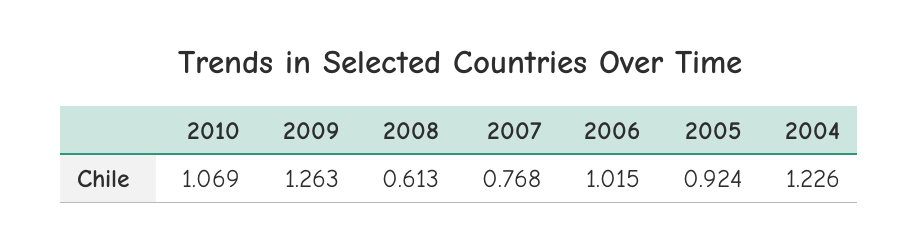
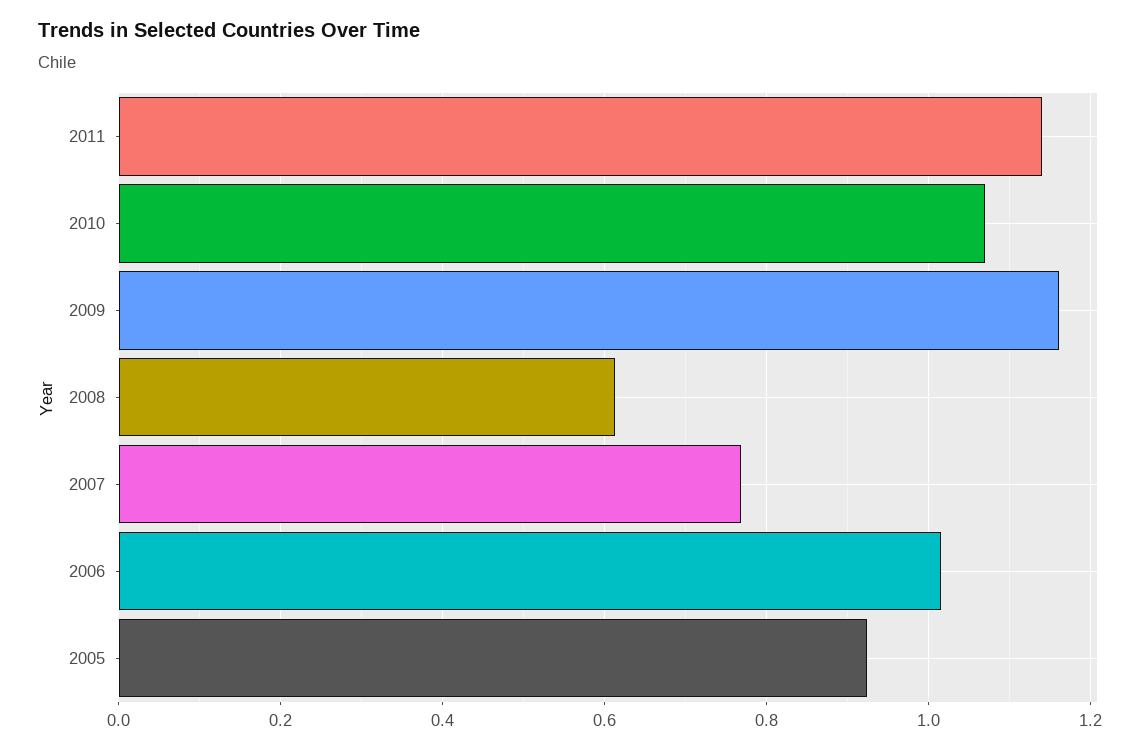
2009: 1.263 -> 1.16
2004: 1.226 -> none
2011: none -> 1.14

